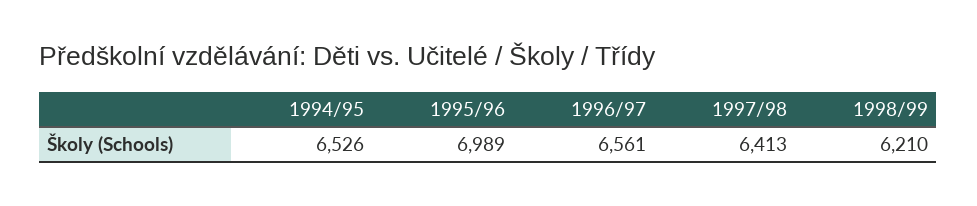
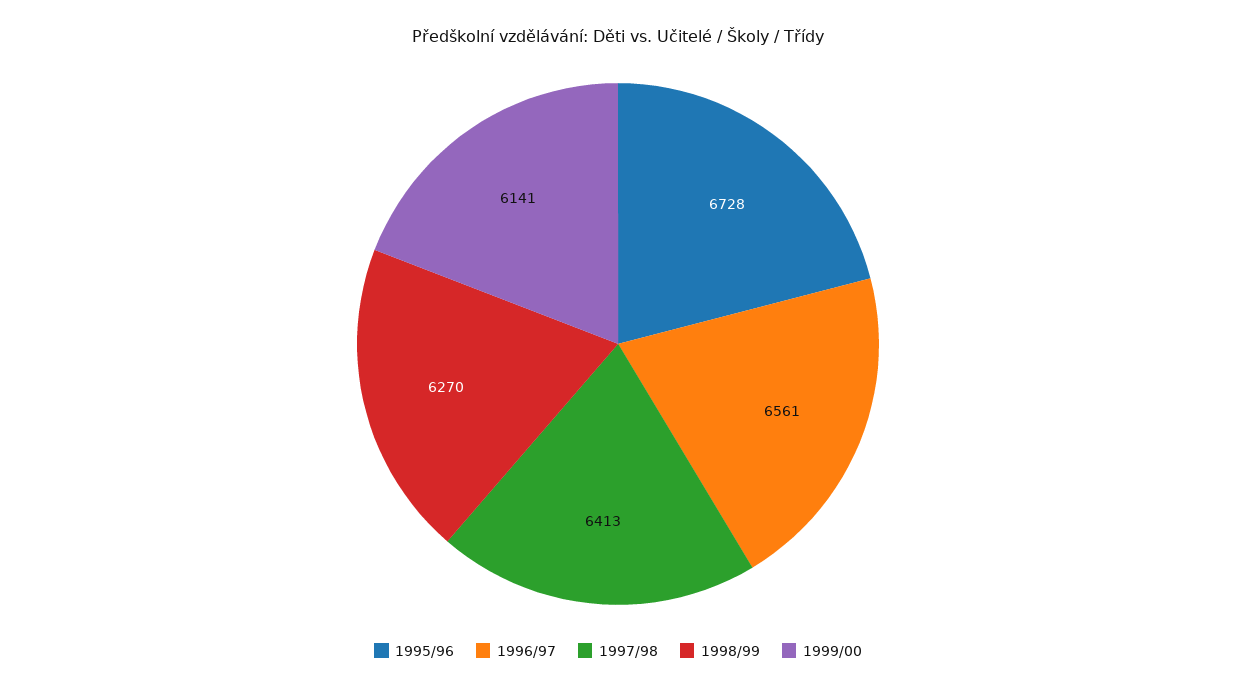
1994/95: 6526 -> none
1995/96: 6989 -> 6728
1998/99: 6210 -> 6270
1999/00: none -> 6141

